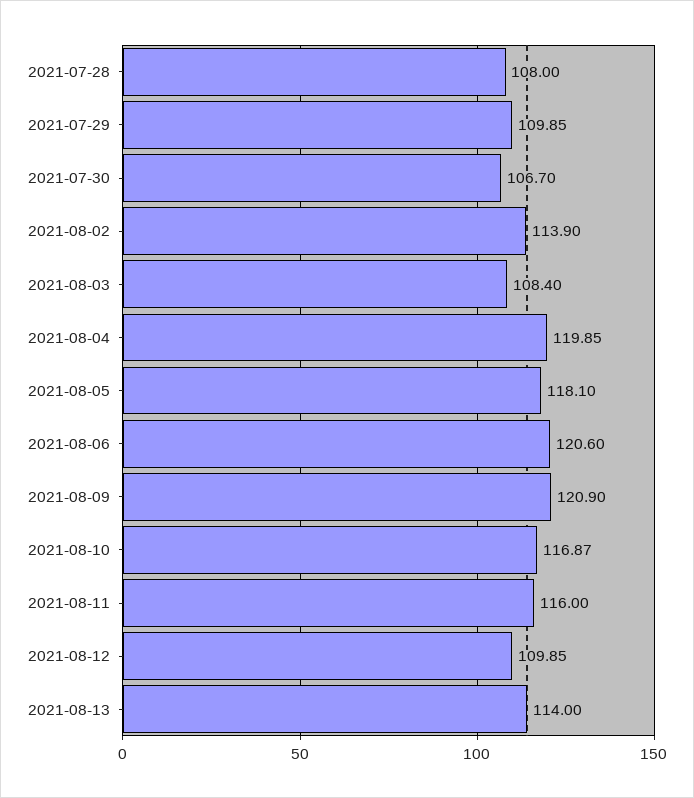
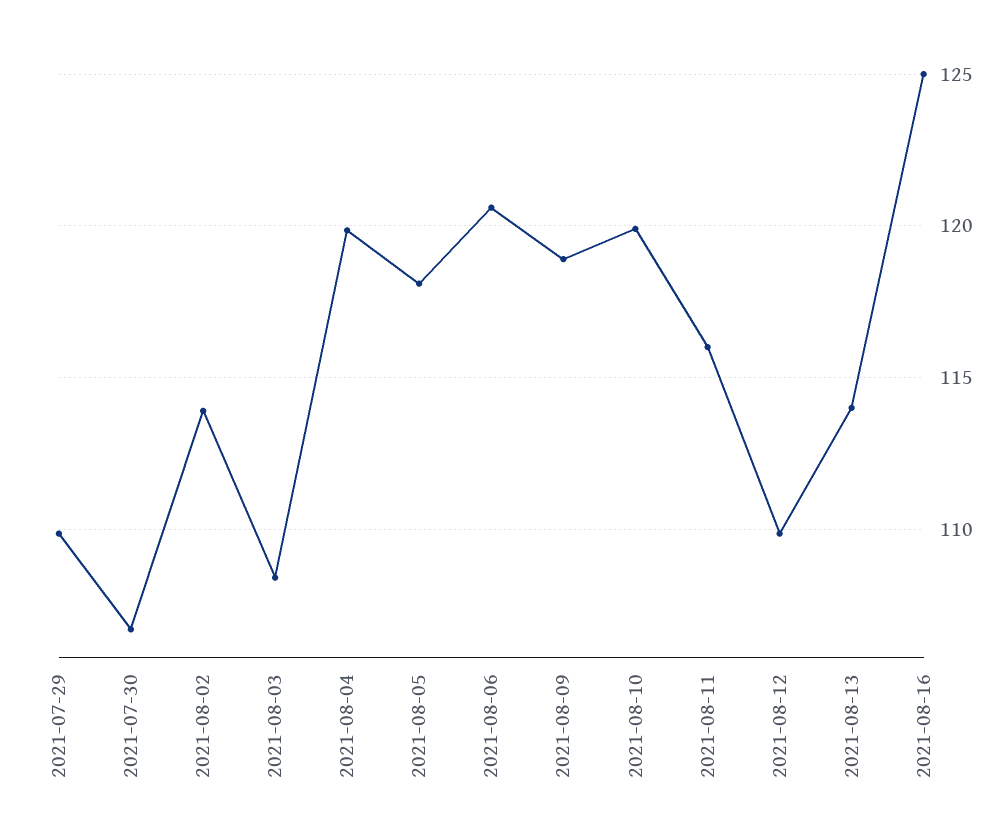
2021-07-28: 108 -> none
2021-08-09: 120.9 -> 119
2021-08-10: 116.87 -> 120
2021-08-16: none -> 125

